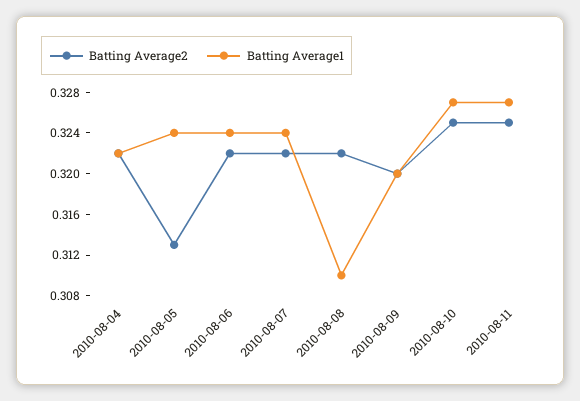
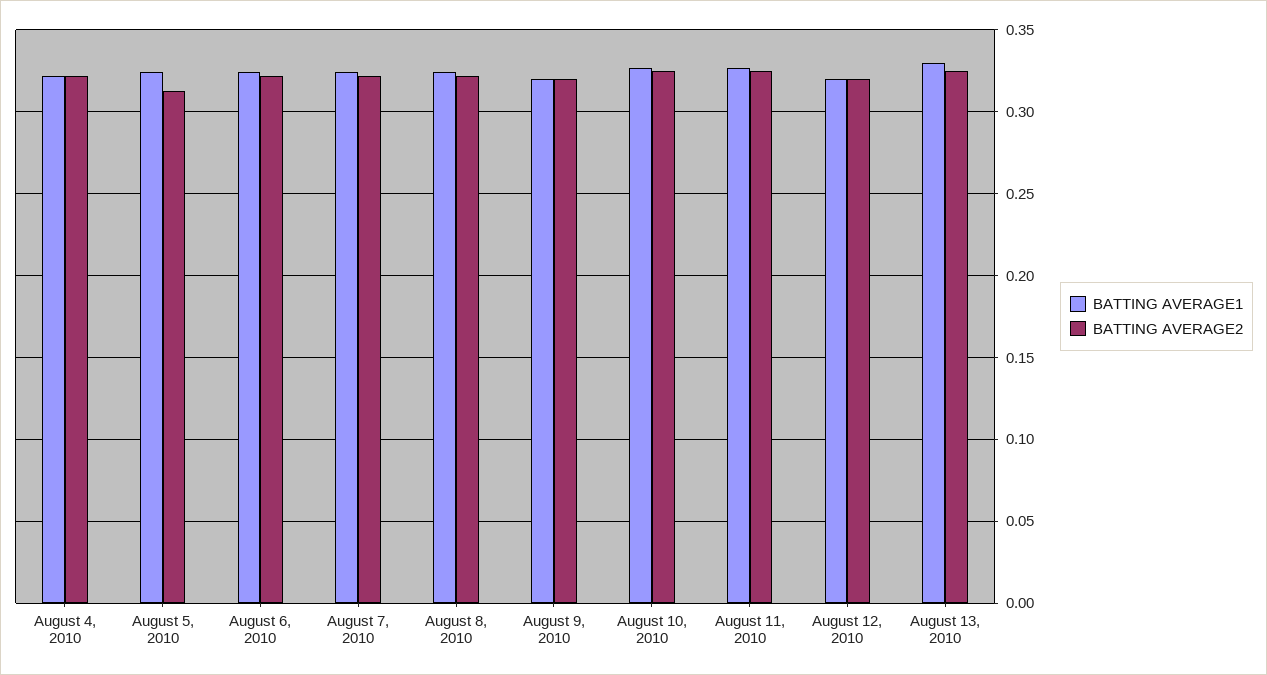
Batting Average1, 2010-08-08: 0.31 -> 0.325
Batting Average1, August 12, 2010: none -> 0.32
Batting Average2, August 12, 2010: none -> 0.32
Batting Average1, August 13, 2010: none -> 0.33
Batting Average2, August 13, 2010: none -> 0.325

